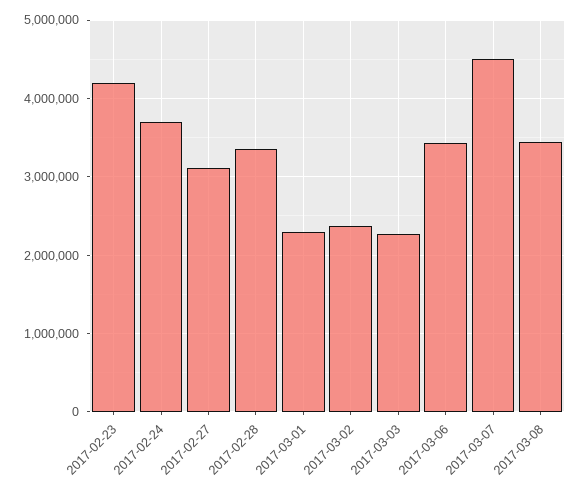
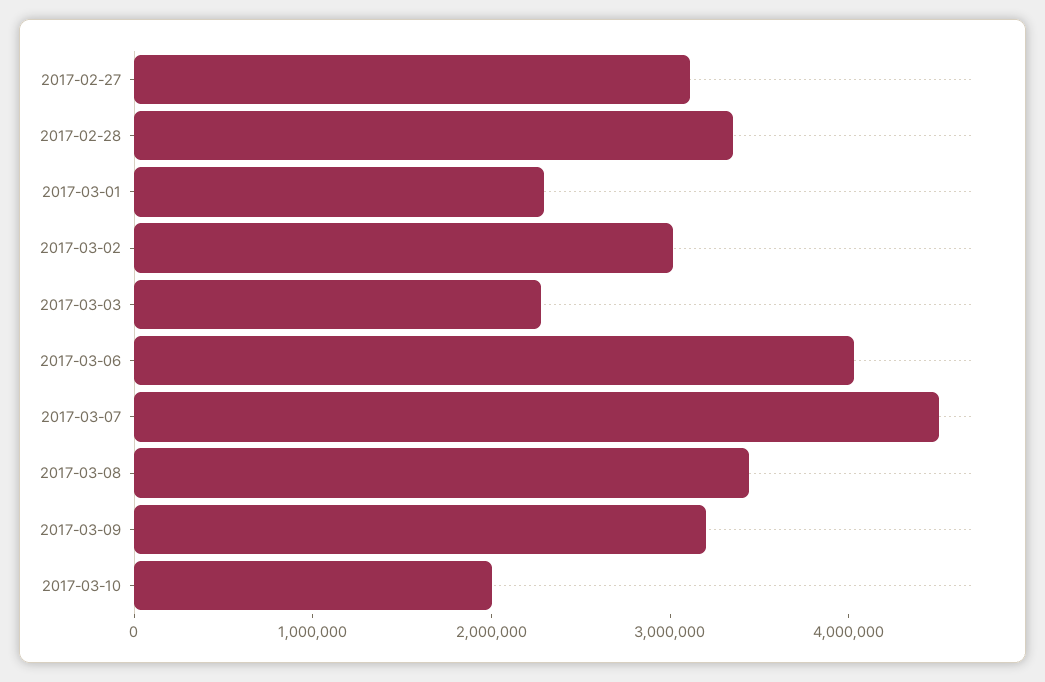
2017-02-23: 4200000 -> none
2017-02-24: 3700000 -> none
2017-03-02: 2400000 -> 3000000
2017-03-06: 3400000 -> 4000000
2017-03-09: none -> 3200000
2017-03-10: none -> 2000000

